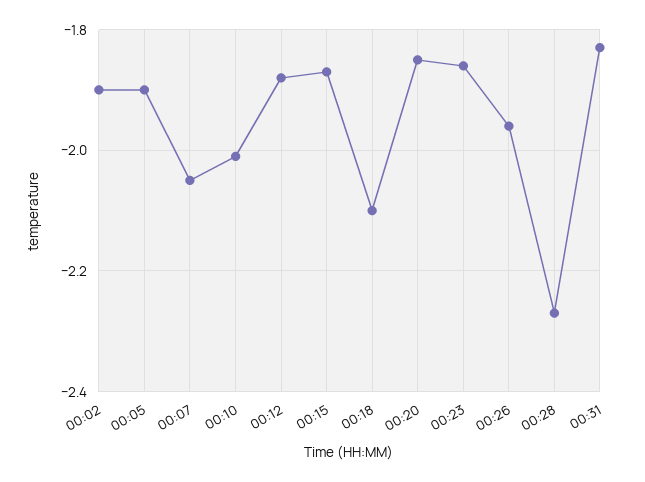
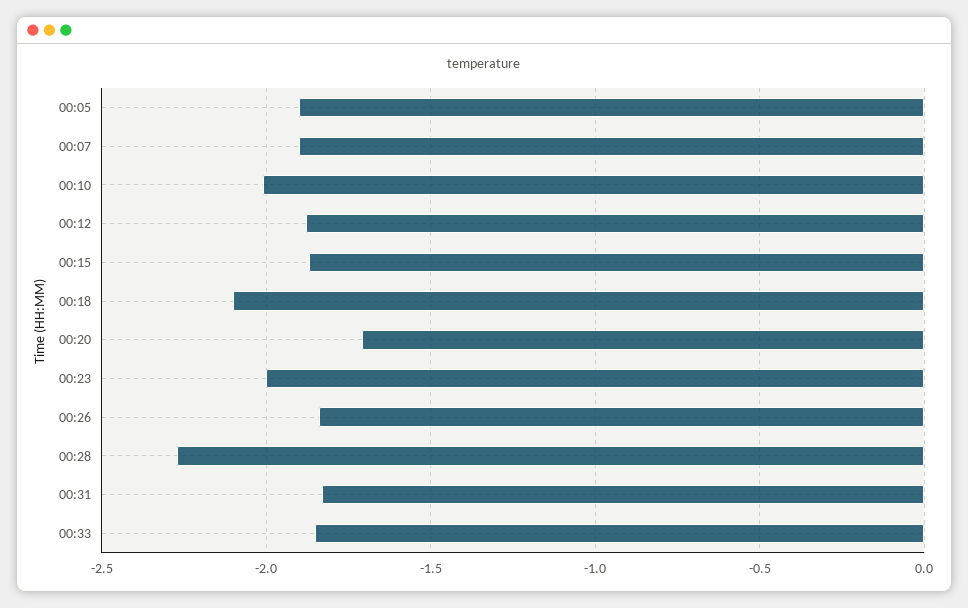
00:02: -1.9 -> none
00:07: -2.05 -> -1.9
00:20: -1.85 -> -1.7
00:23: -1.85 -> -2
00:26: -1.95 -> -1.85
00:33: none -> -1.85

